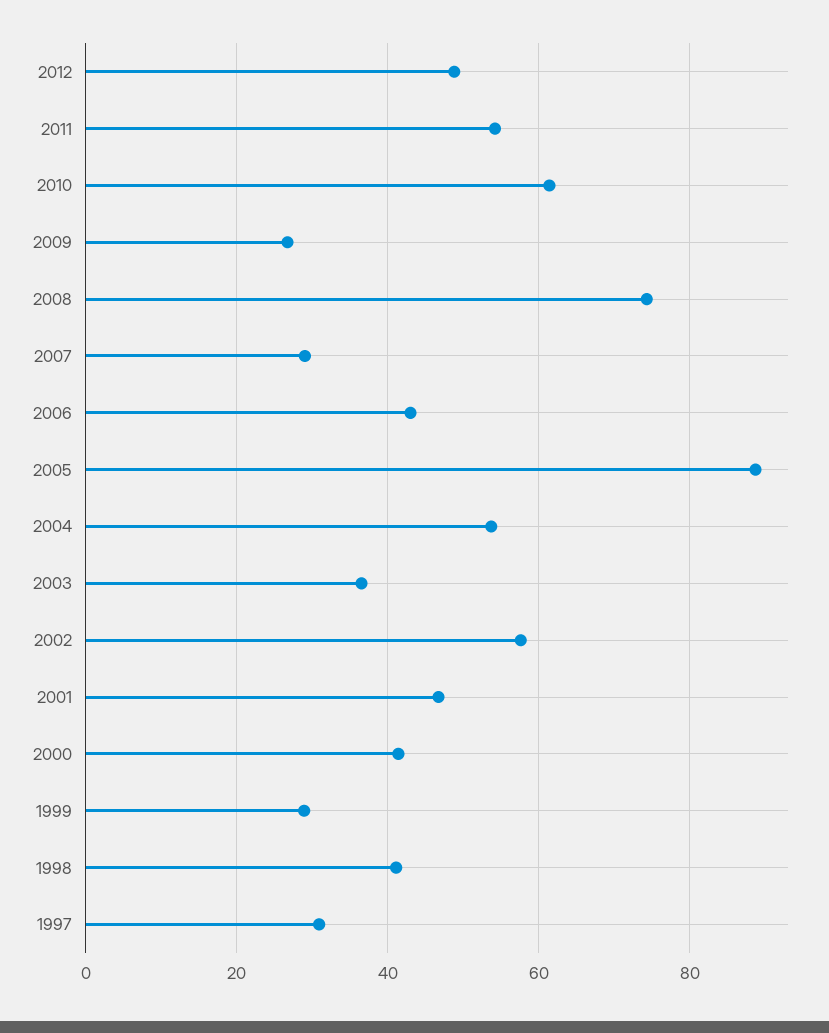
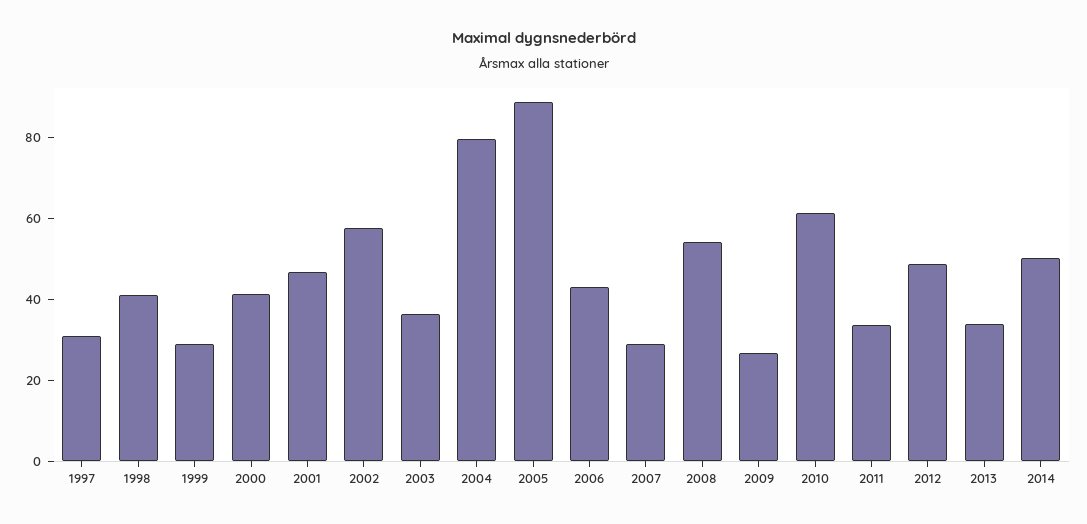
2011: 54 -> 35
2008: 74 -> 55
2004: 54 -> 80
2013: none -> 35
2014: none -> 50

